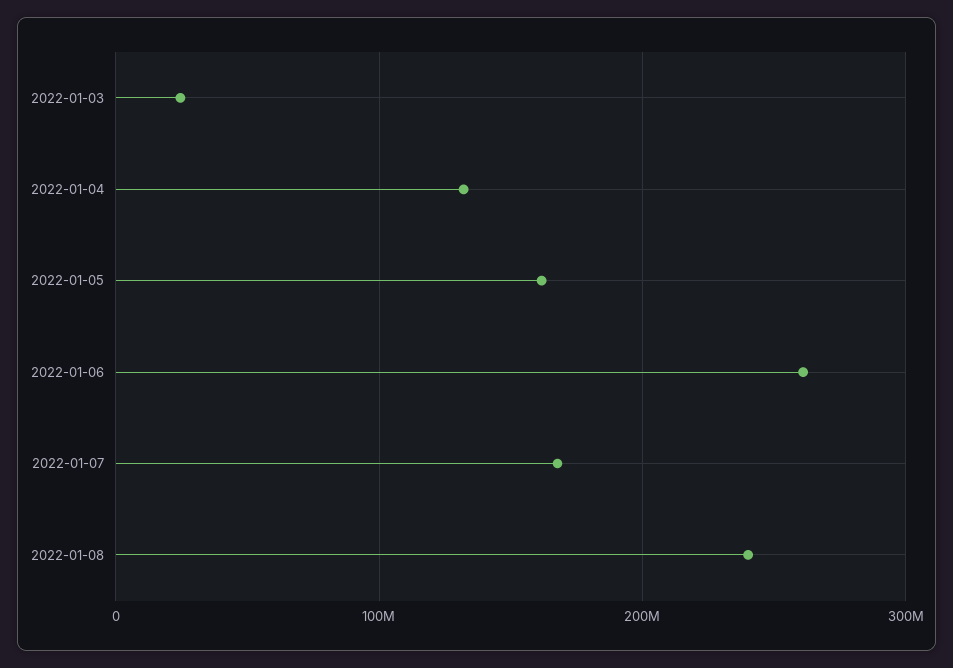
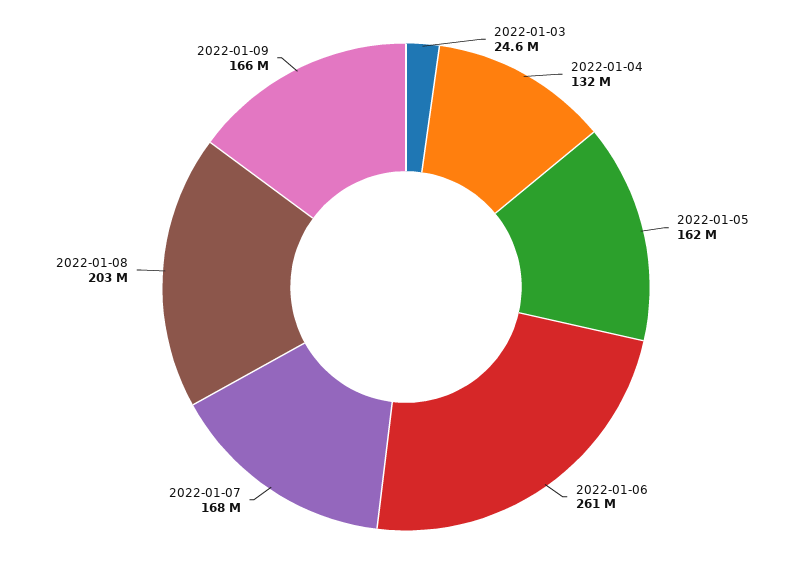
2022-01-08: 240000000 -> 203000000
2022-01-09: none -> 166000000

